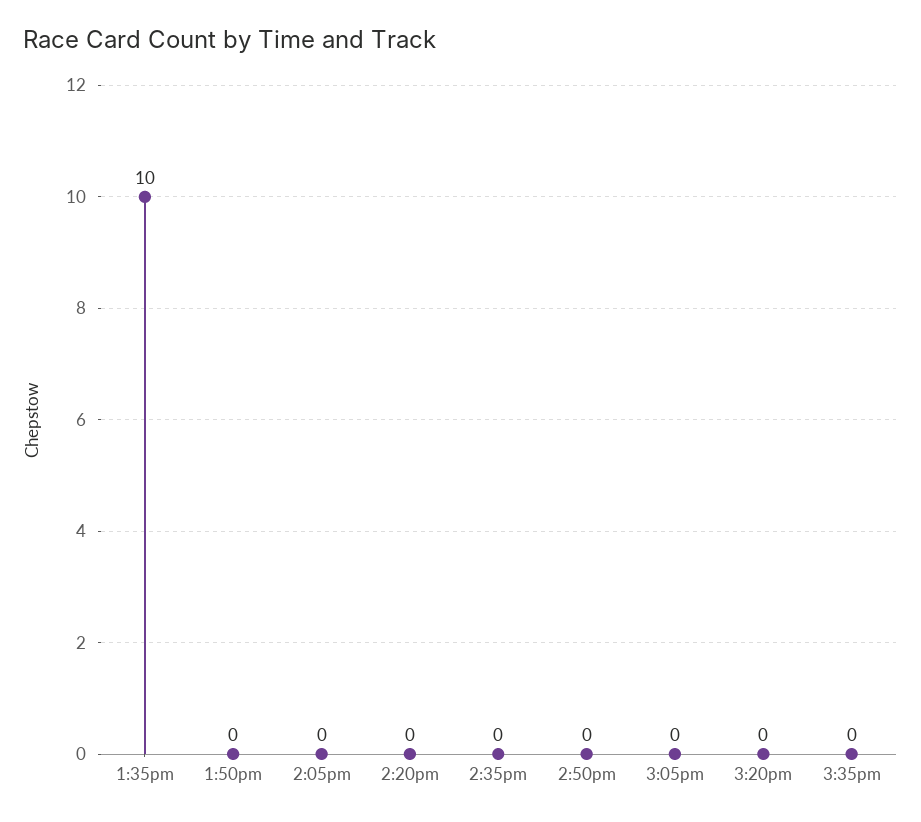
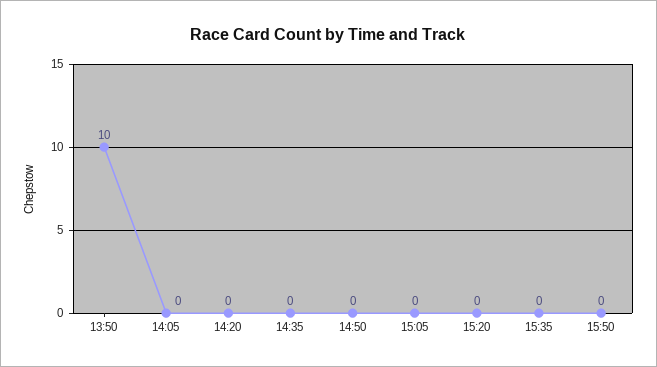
1:35pm: 10 -> none
1:50pm: 0 -> 10
15:50: none -> 0

